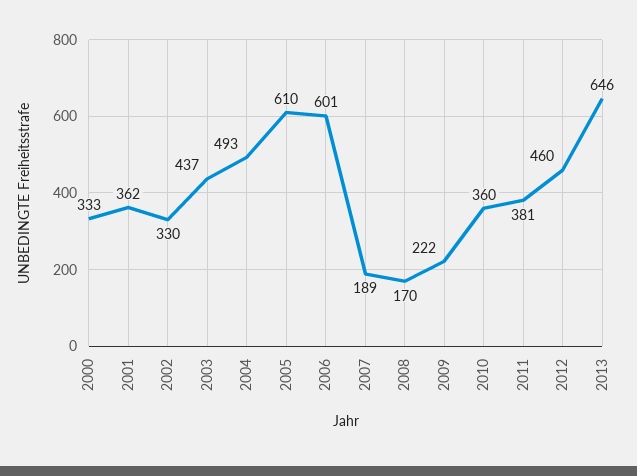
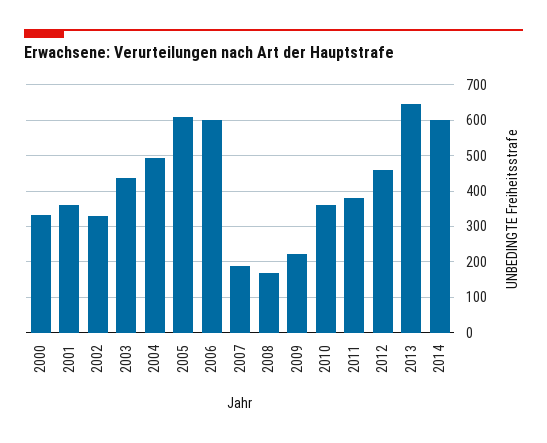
2014: none -> 600

